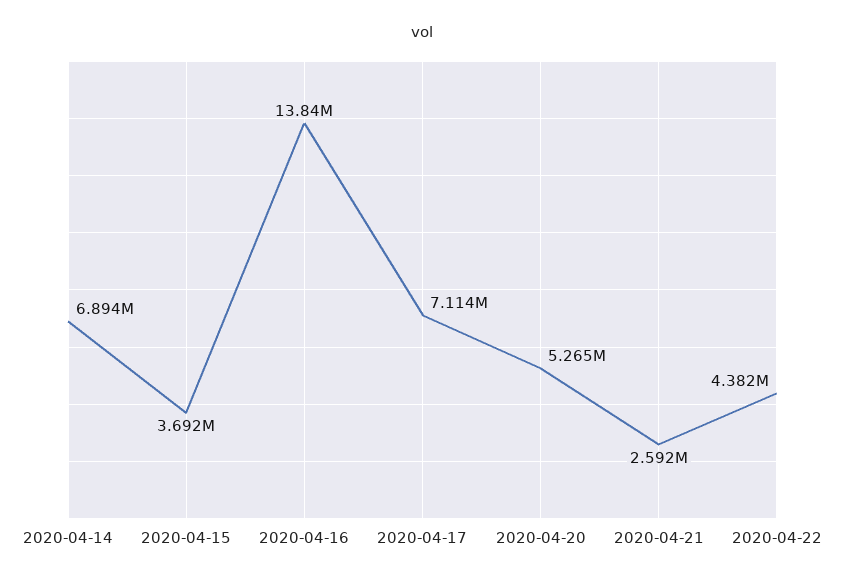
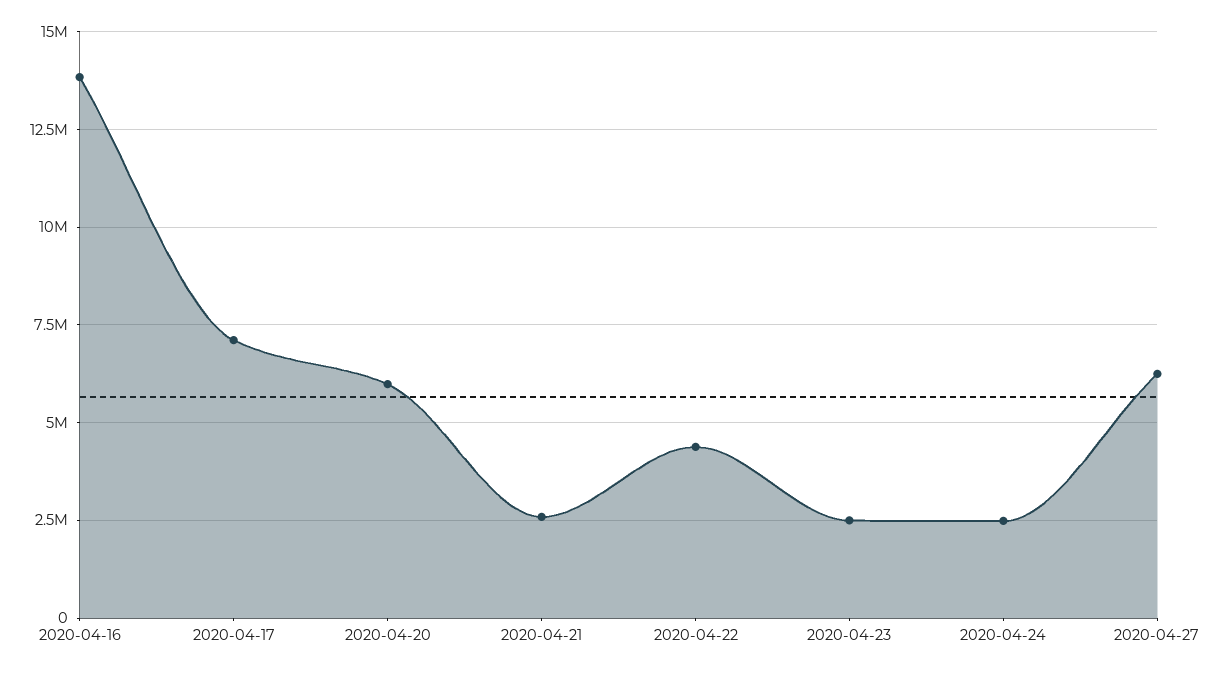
2020-04-14: 6894000 -> none
2020-04-15: 3692000 -> none
2020-04-20: 5265000 -> 6000000
2020-04-23: none -> 2500000
2020-04-24: none -> 2500000
2020-04-27: none -> 6250000

